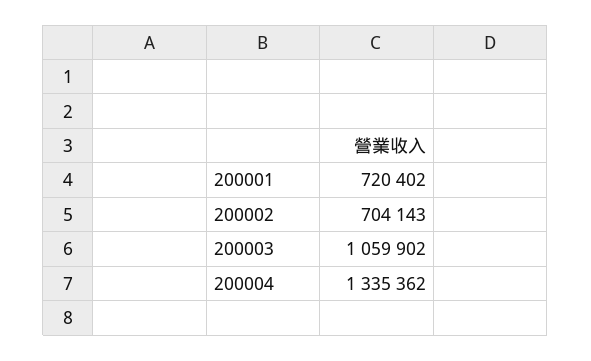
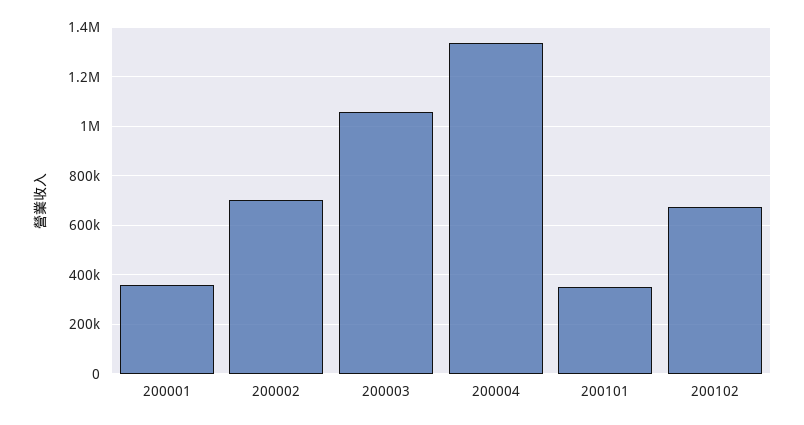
200001: 720402 -> 350000
200101: none -> 350000
200102: none -> 675000

